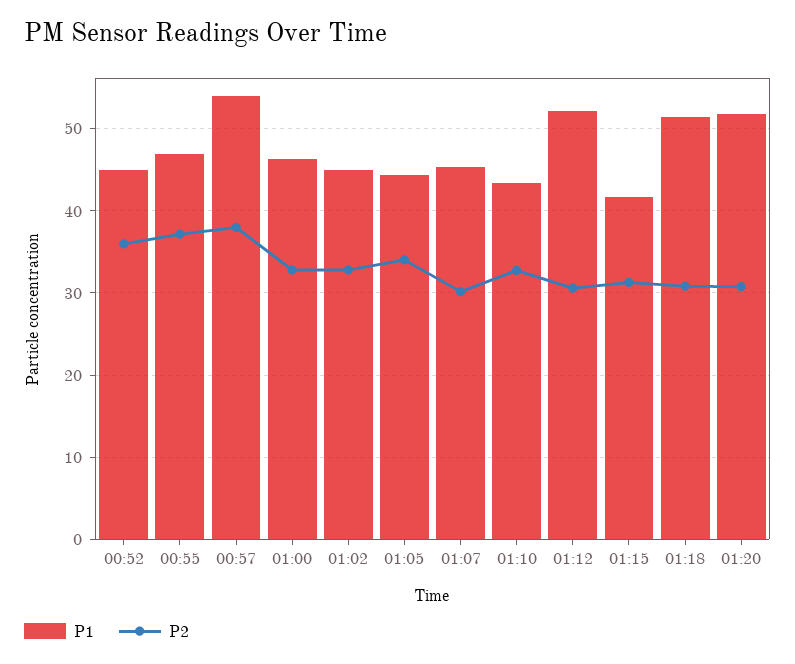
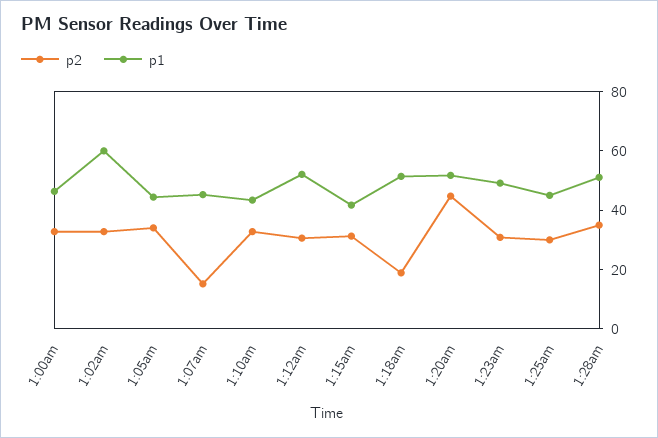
P1, 00:52: 45 -> none
P2, 00:52: 36 -> none
P1, 00:55: 47 -> none
P2, 00:55: 37 -> none
P1, 00:57: 54 -> none
P2, 00:57: 38 -> none
P1, 01:02: 45 -> 60
P2, 01:07: 30 -> 15
P2, 01:18: 31 -> 20
P2, 01:20: 31 -> 45
P2, 1:23am: none -> 30
P1, 1:23am: none -> 50
P2, 1:25am: none -> 30
P1, 1:25am: none -> 45
P2, 1:28am: none -> 35
P1, 1:28am: none -> 50

